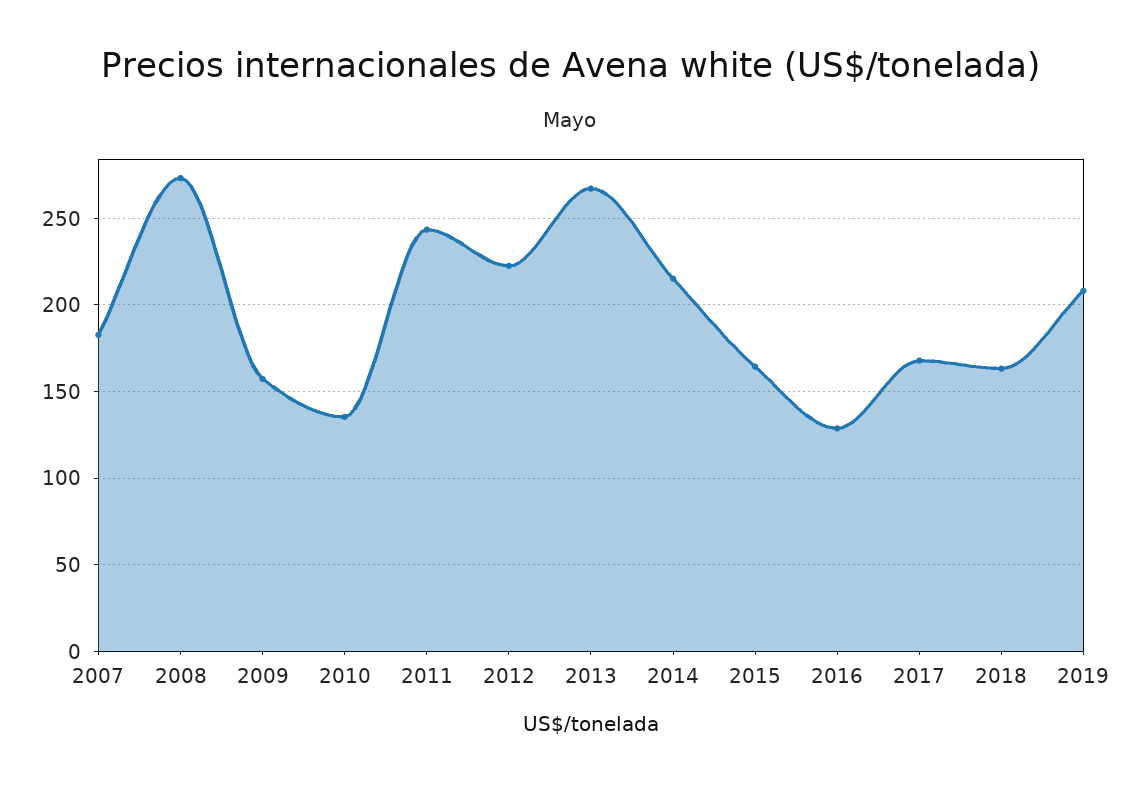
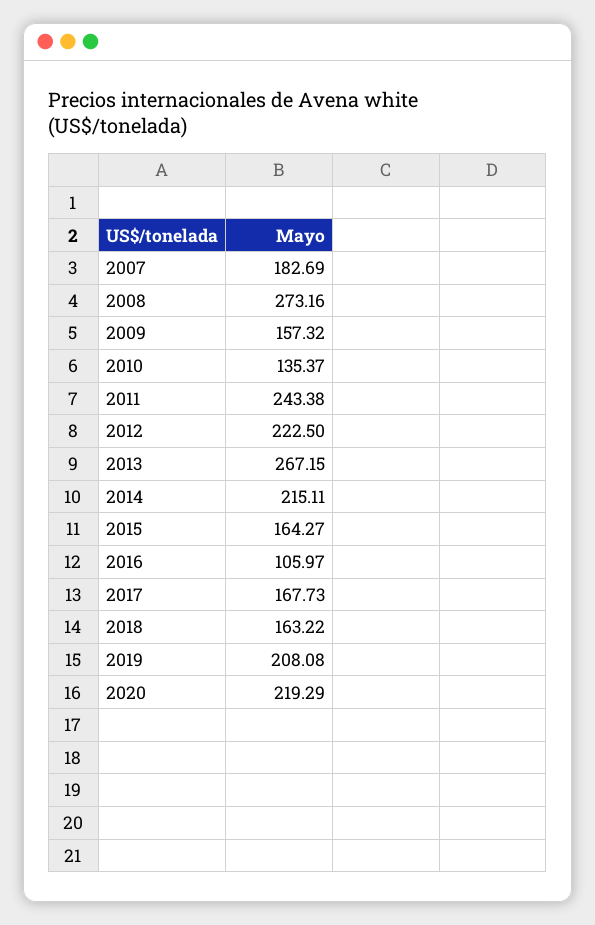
2016: 130 -> 105.97
2020: none -> 219.29

